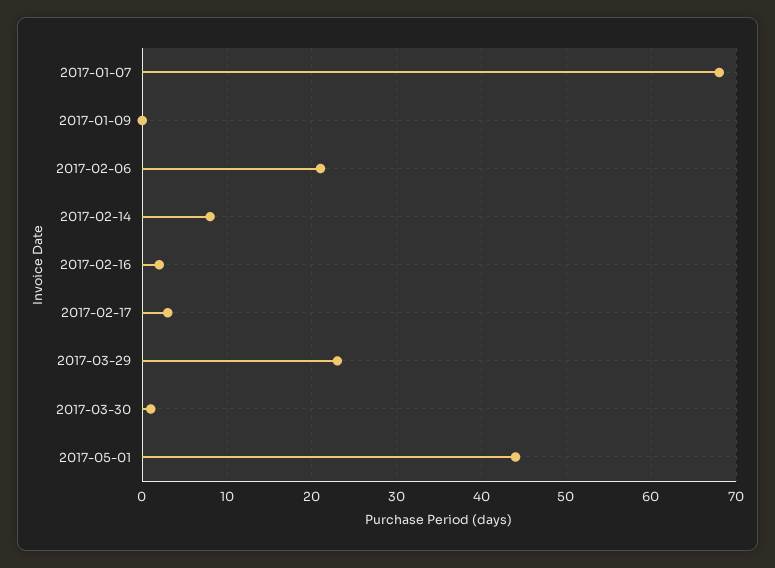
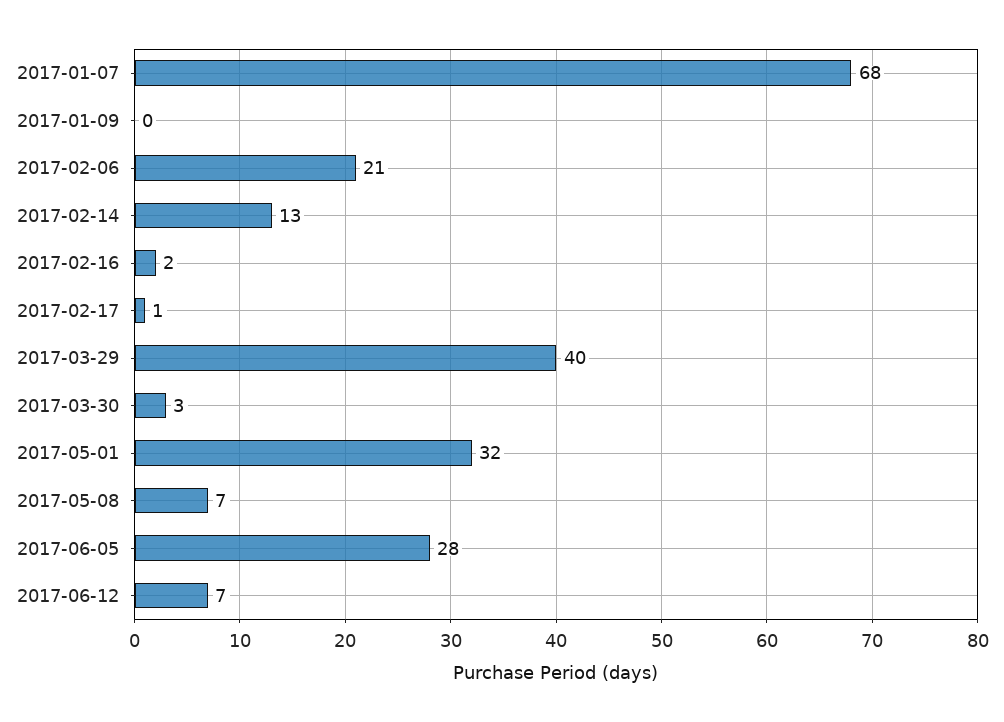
2017-02-14: 8 -> 13
2017-02-17: 3 -> 1
2017-03-29: 23 -> 40
2017-03-30: 1 -> 3
2017-05-01: 44 -> 32
2017-05-08: none -> 7
2017-06-05: none -> 28
2017-06-12: none -> 7

